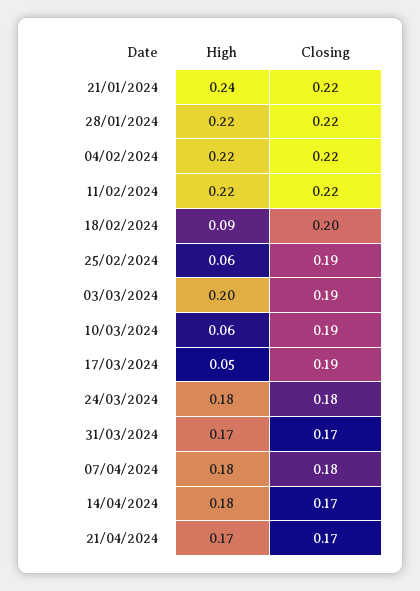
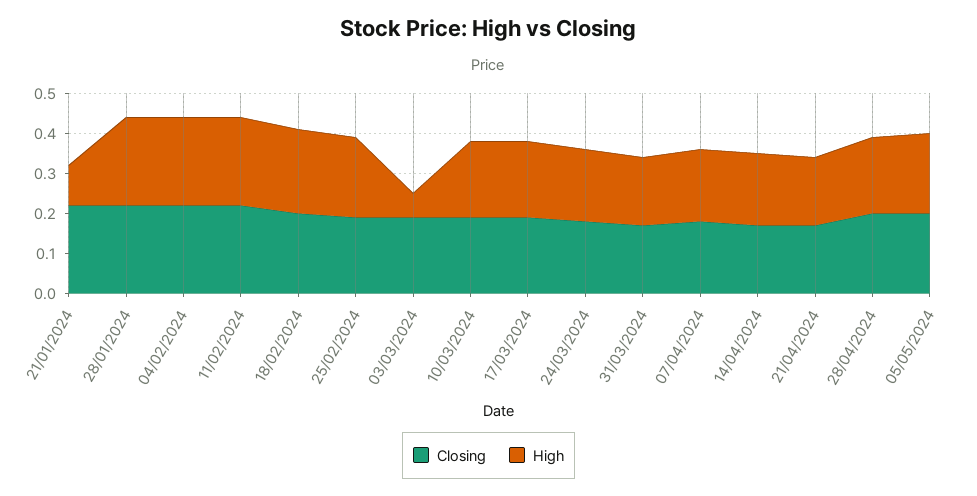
High, 21/01/2024: 0.24 -> 0.1
High, 18/02/2024: 0.09 -> 0.2
High, 25/02/2024: 0.06 -> 0.2
High, 03/03/2024: 0.2 -> 0.05
High, 10/03/2024: 0.06 -> 0.2
High, 17/03/2024: 0.05 -> 0.2
Closing, 28/04/2024: none -> 0.2
High, 28/04/2024: none -> 0.2
Closing, 05/05/2024: none -> 0.2
High, 05/05/2024: none -> 0.2

